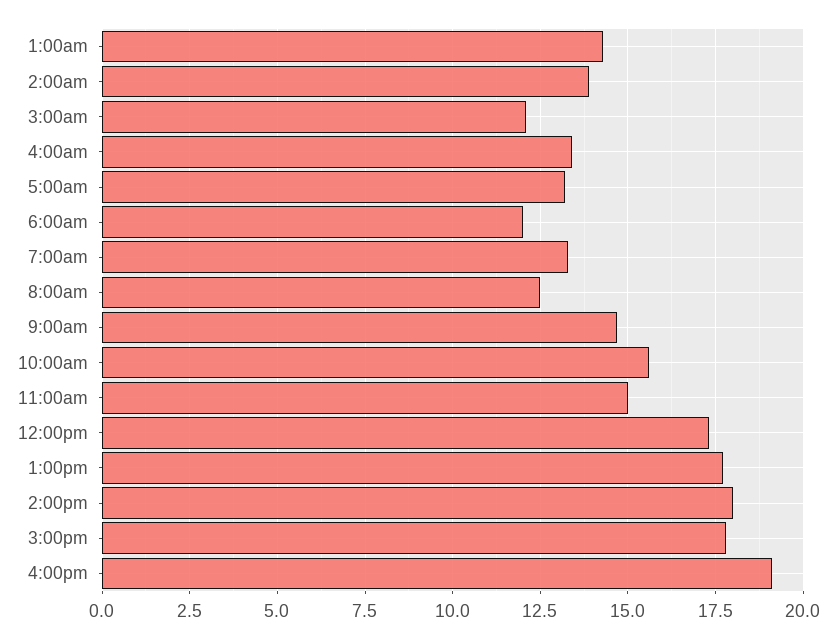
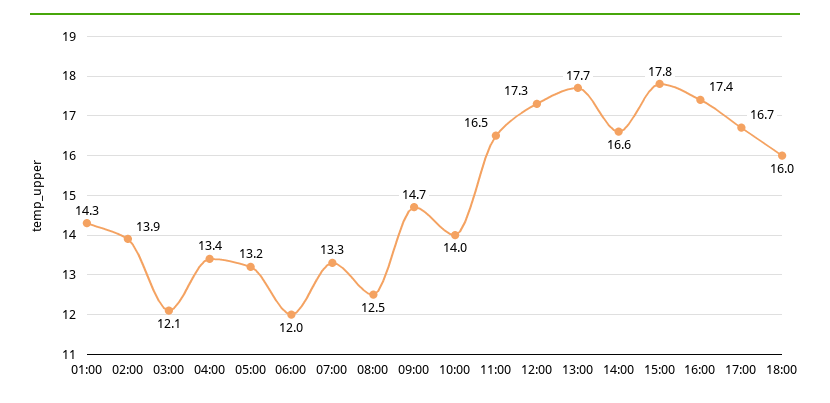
10:00am: 15.5 -> 14
11:00am: 15 -> 16.5
2:00pm: 18 -> 16.6
4:00pm: 19 -> 17.4
17:00: none -> 16.7
18:00: none -> 16

